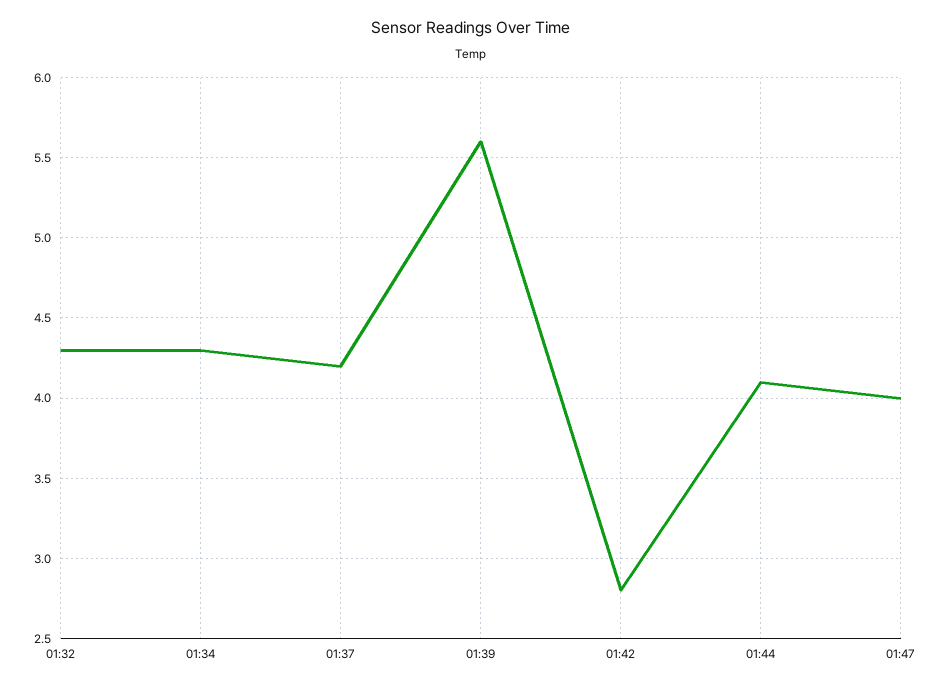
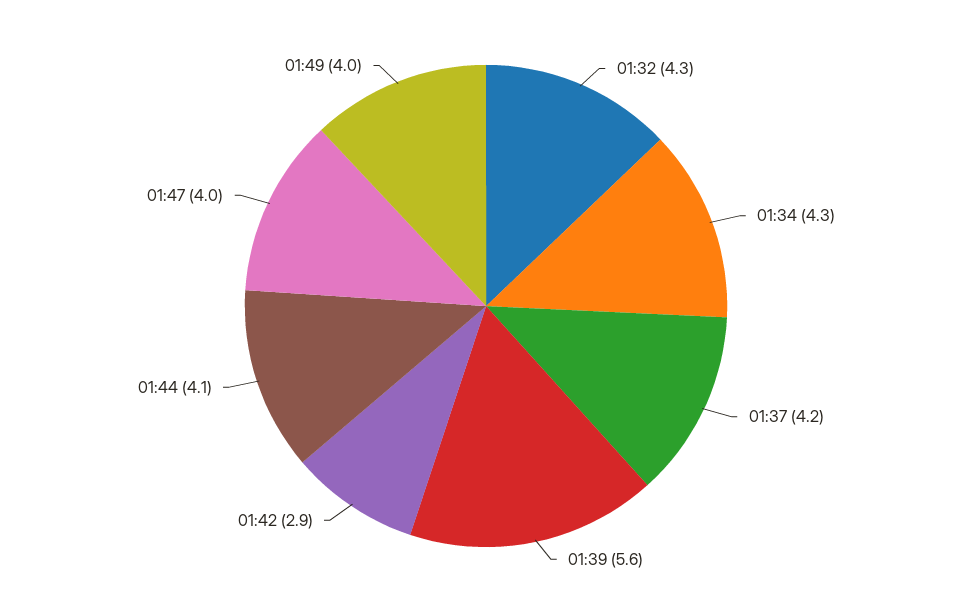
01:42: 2.8 -> 2.9
01:49: none -> 4

